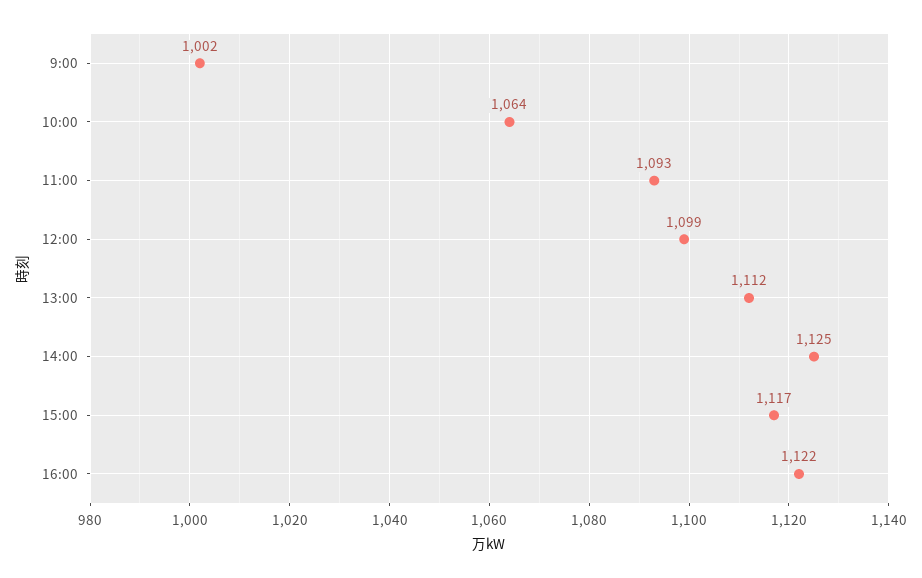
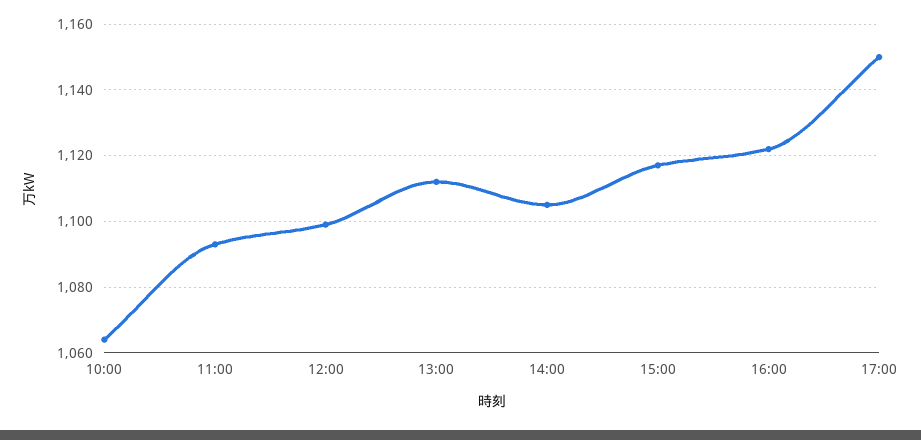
9:00: 1002 -> none
14:00: 1125 -> 1105
17:00: none -> 1150

